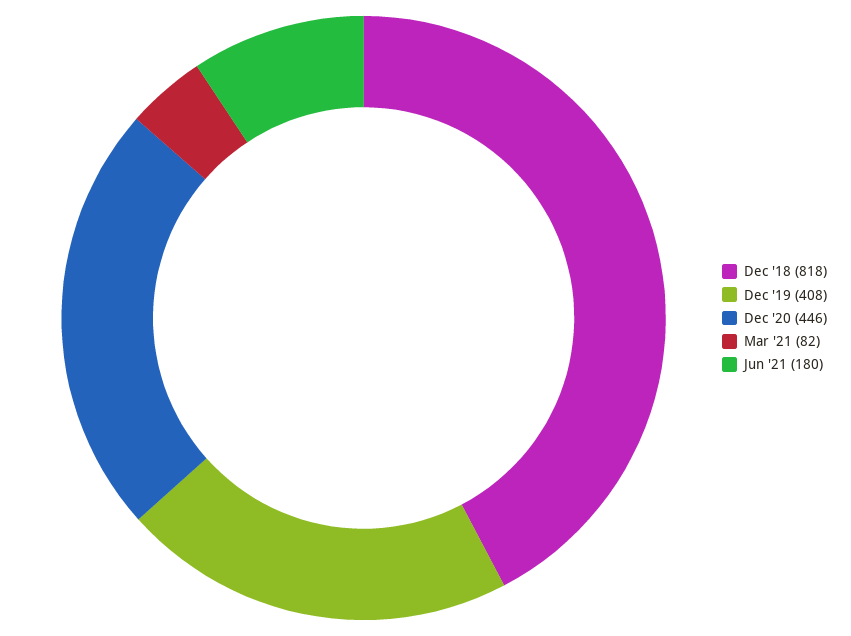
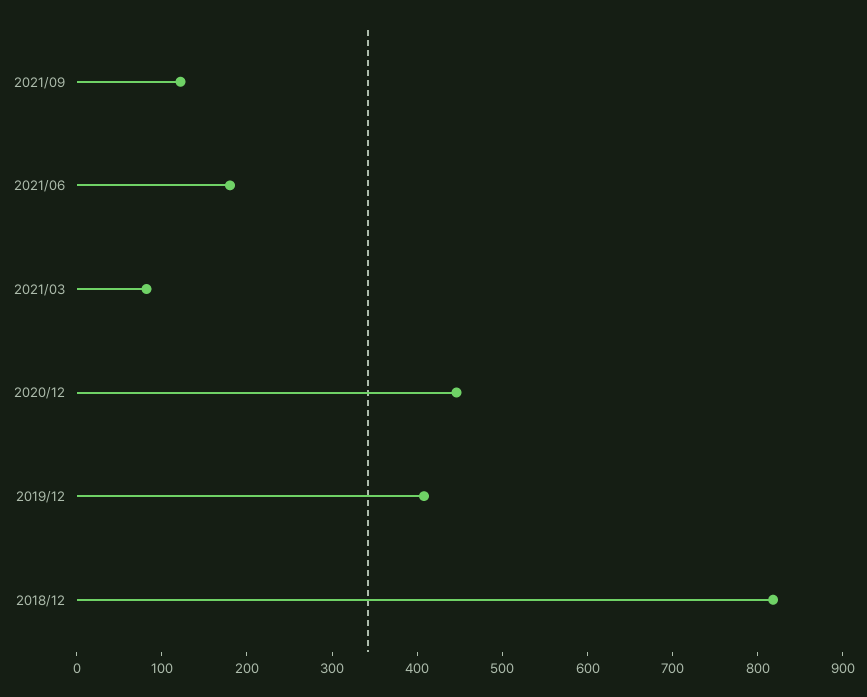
2021/09: none -> 120

